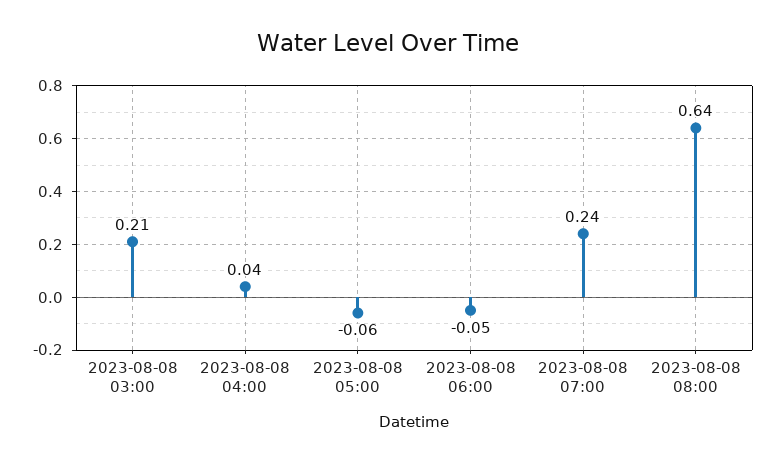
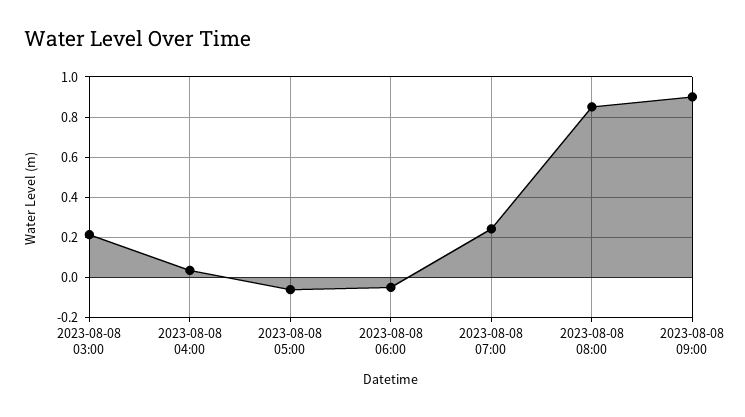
2023-08-08 08:00: 0.64 -> 0.85
2023-08-08 09:00: none -> 0.9

